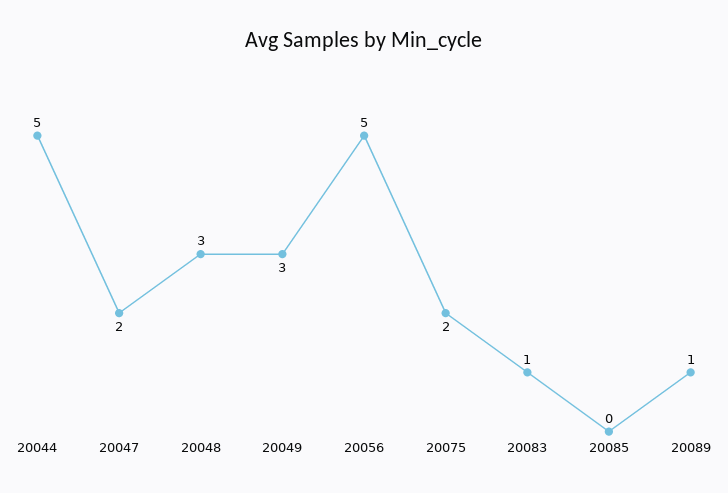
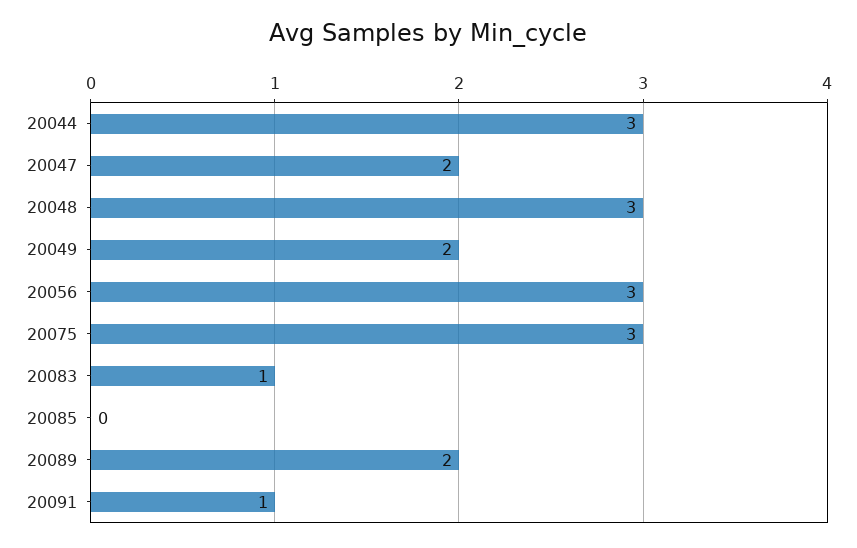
20044: 5 -> 3
20049: 3 -> 2
20056: 5 -> 3
20075: 2 -> 3
20089: 1 -> 2
20091: none -> 1

